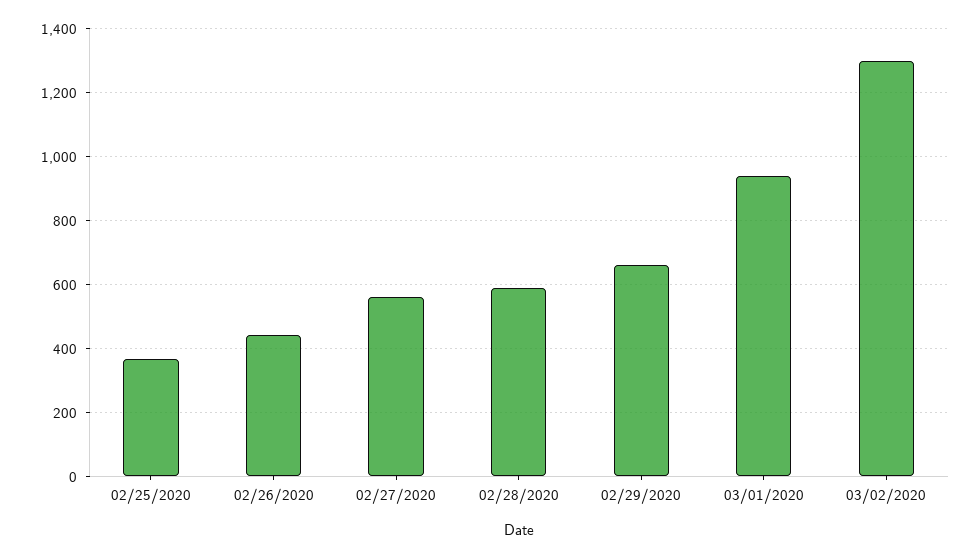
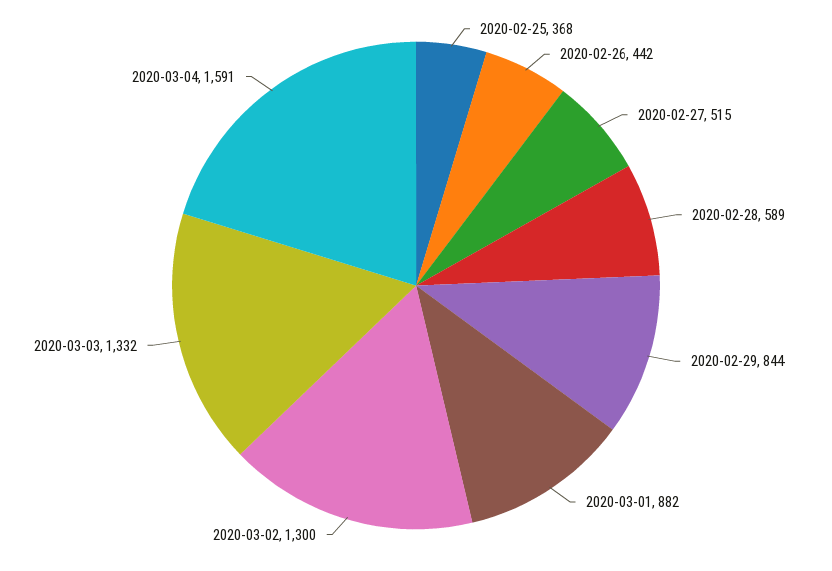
02/27/2020: 560 -> 515
02/29/2020: 660 -> 844
03/01/2020: 940 -> 882
2020-03-03: none -> 1332
2020-03-04: none -> 1591

